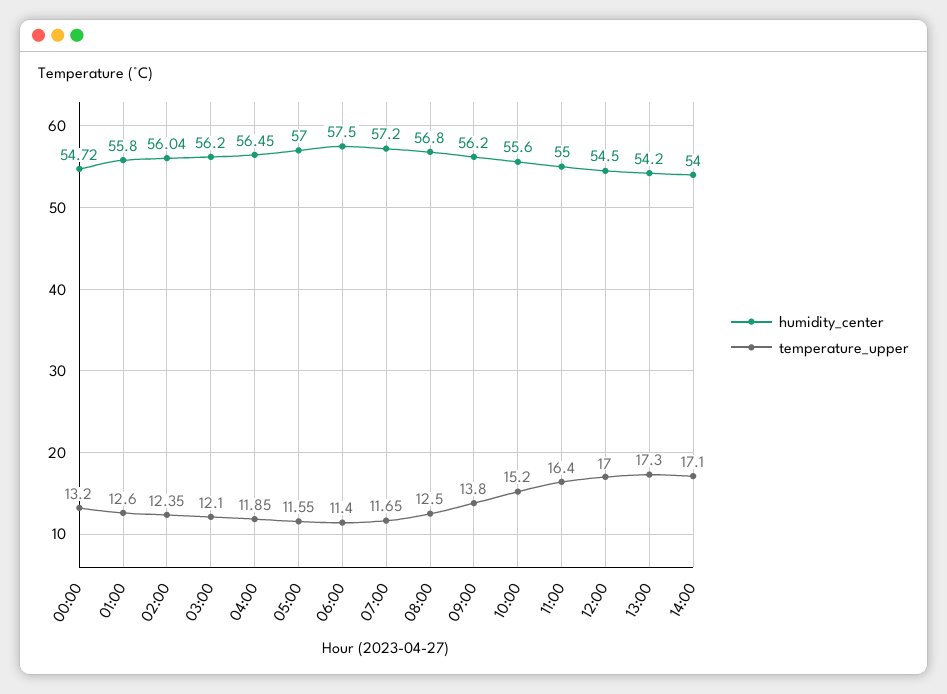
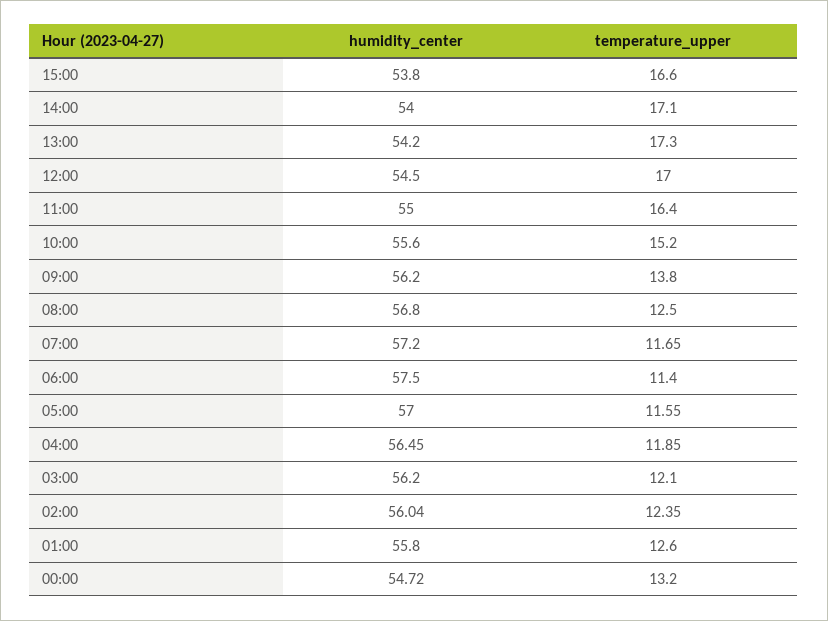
humidity_center, 15:00: none -> 53.8
temperature_upper, 15:00: none -> 16.6

